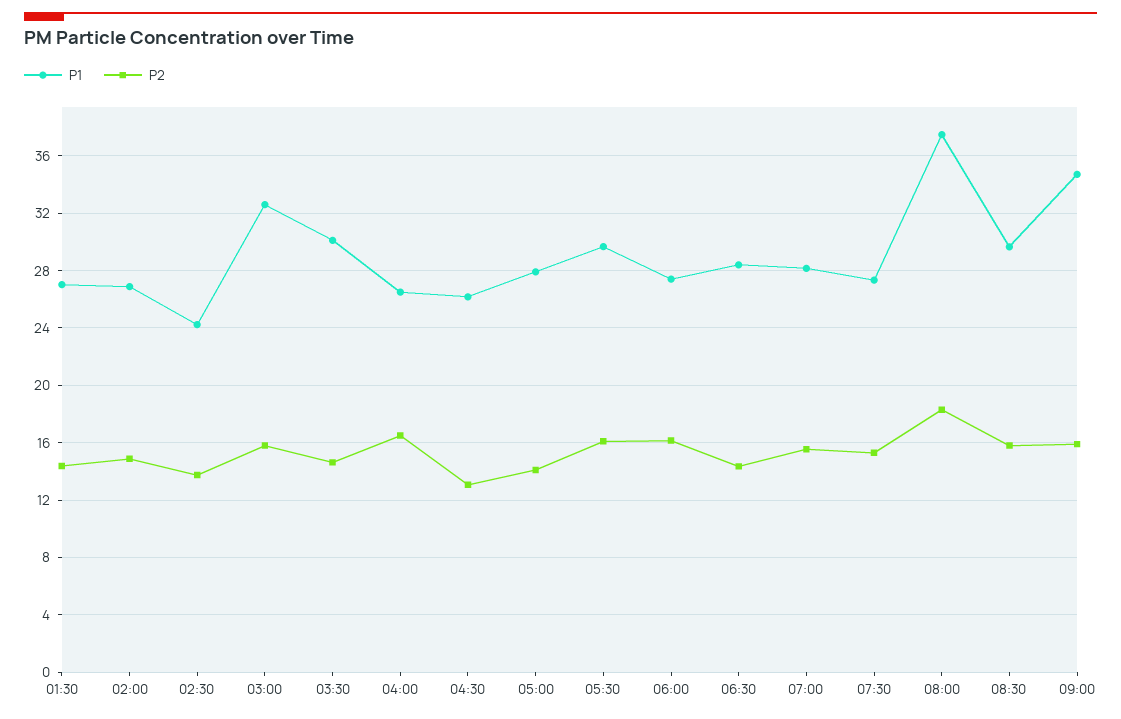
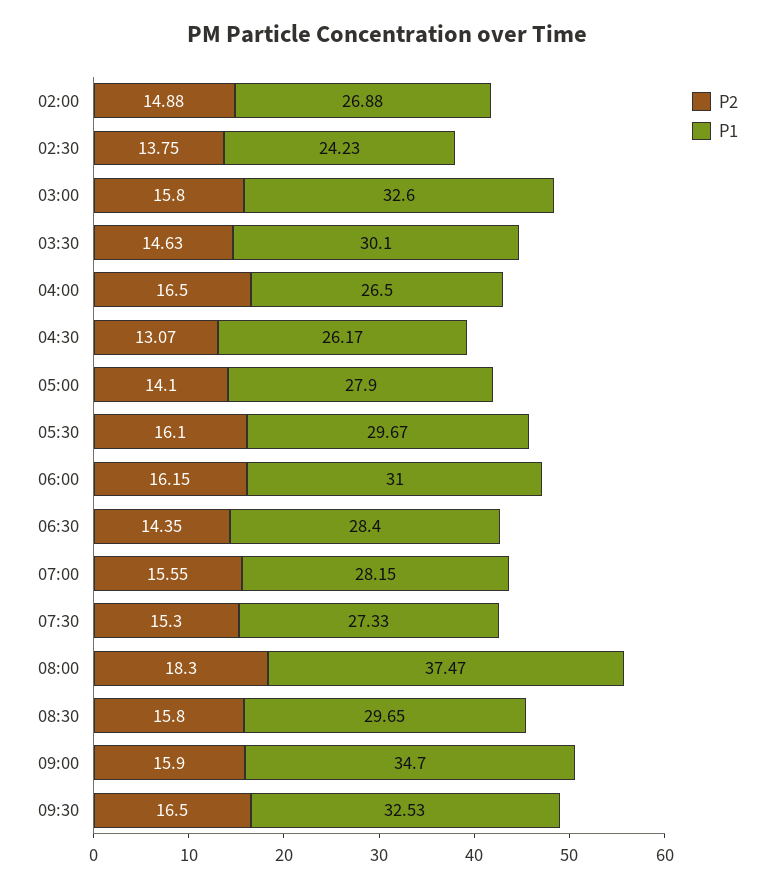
P1, 01:30: 27 -> none
P2, 01:30: 14.5 -> none
P1, 06:00: 27.5 -> 31
P2, 09:30: none -> 16.5
P1, 09:30: none -> 32.53

